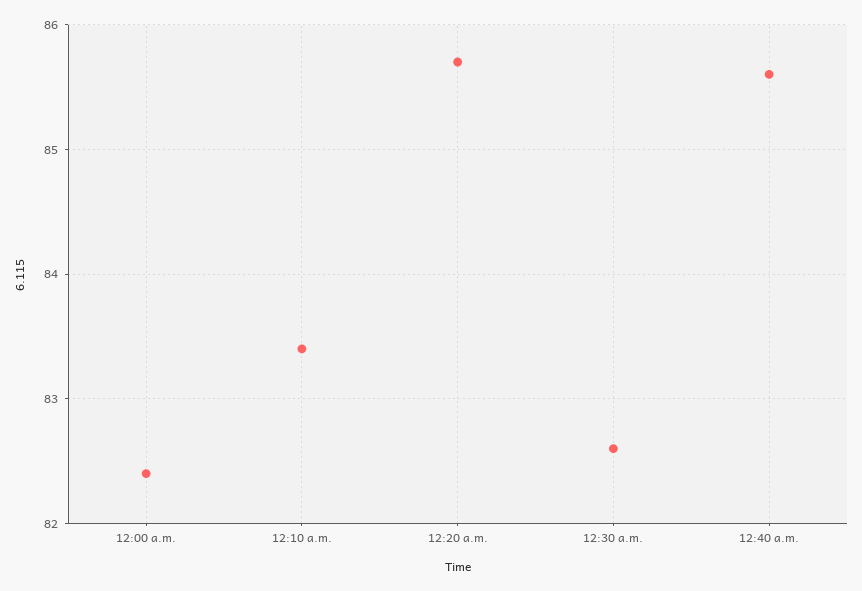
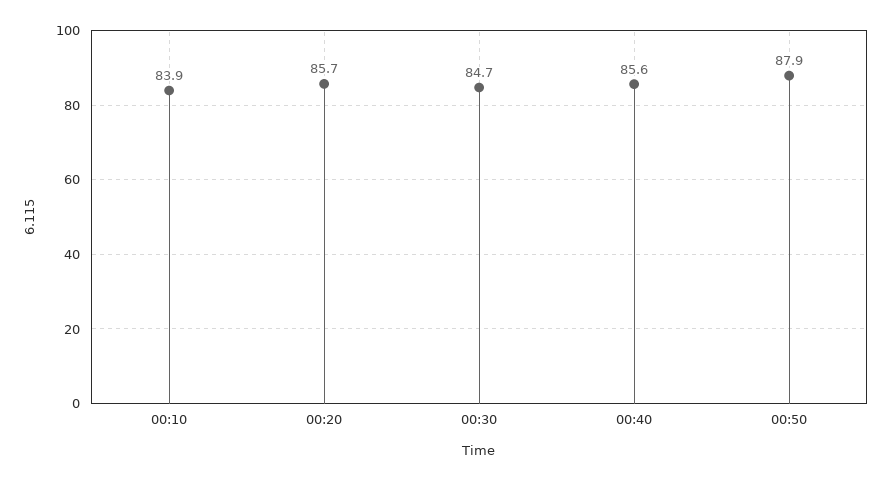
12:00 a.m.: 82.4 -> none
12:10 a.m.: 83.4 -> 83.9
12:30 a.m.: 82.6 -> 84.7
00:50: none -> 87.9

